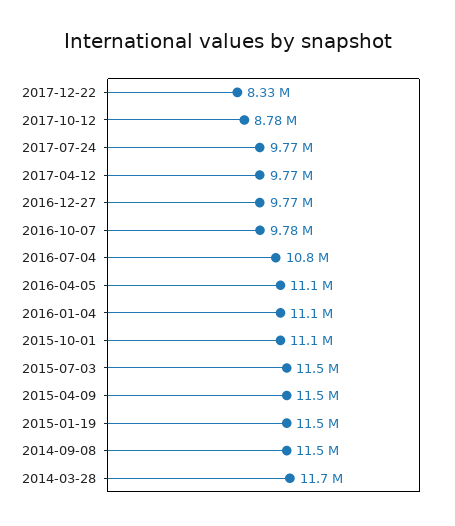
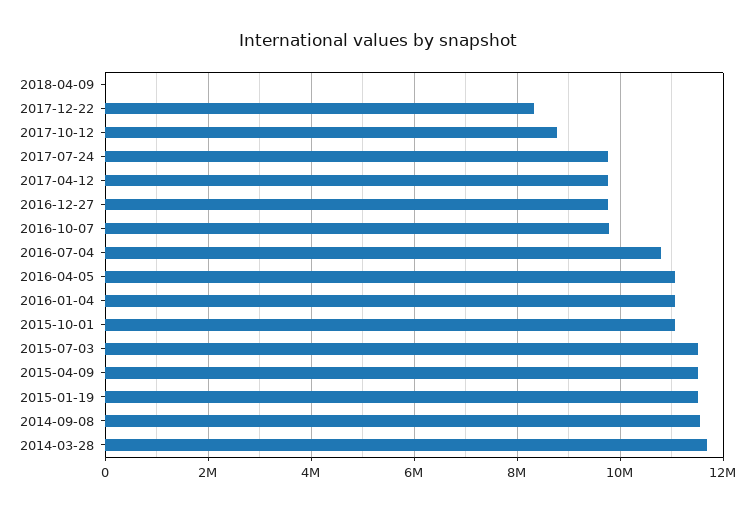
2018-04-09: none -> 0

